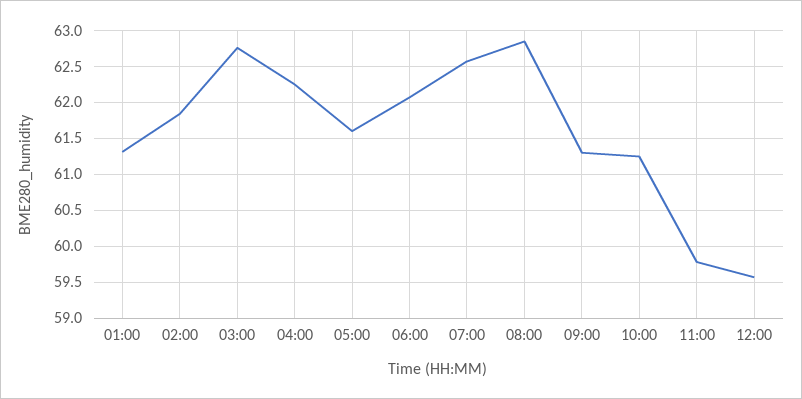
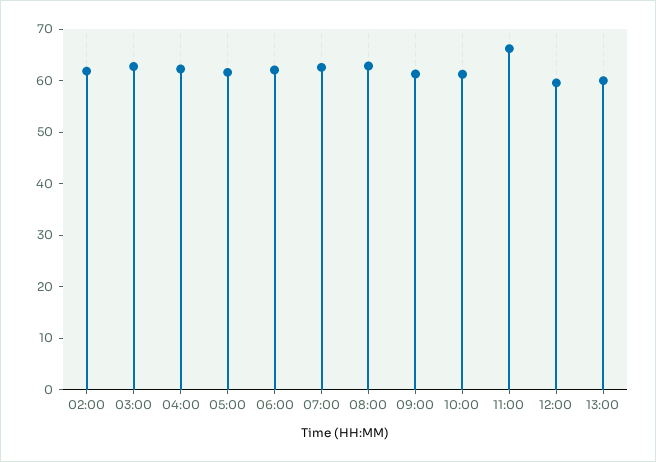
01:00: 61.3 -> none
11:00: 59.8 -> 66
13:00: none -> 60

